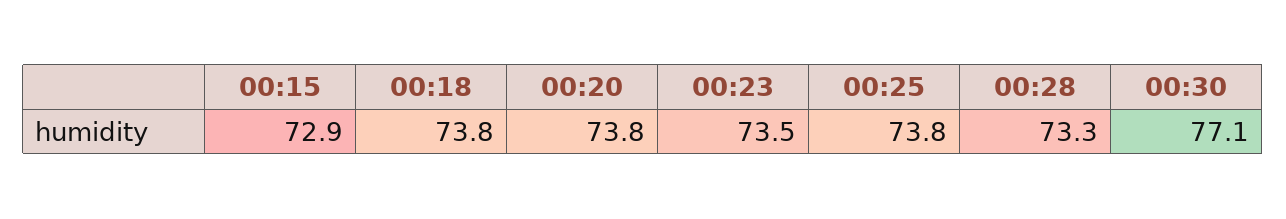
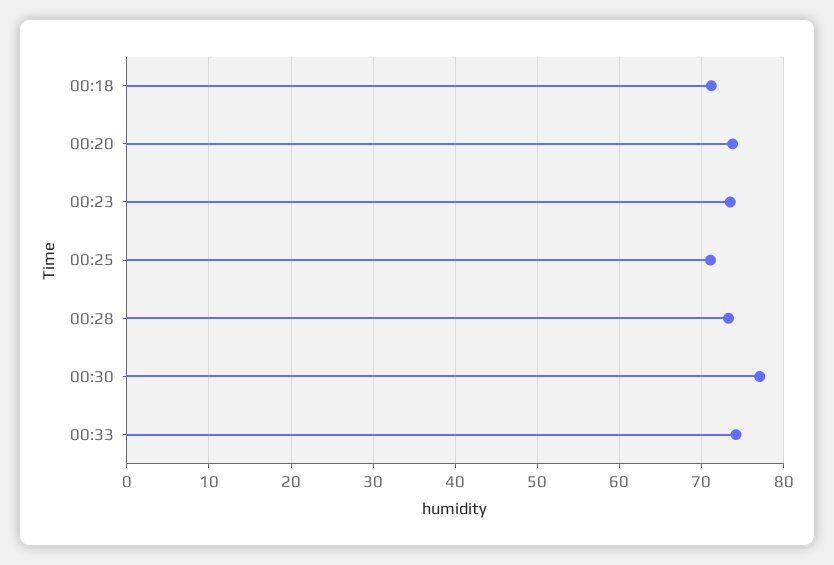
00:15: 72.9 -> none
00:18: 73.8 -> 71
00:25: 73.8 -> 71
00:33: none -> 74

